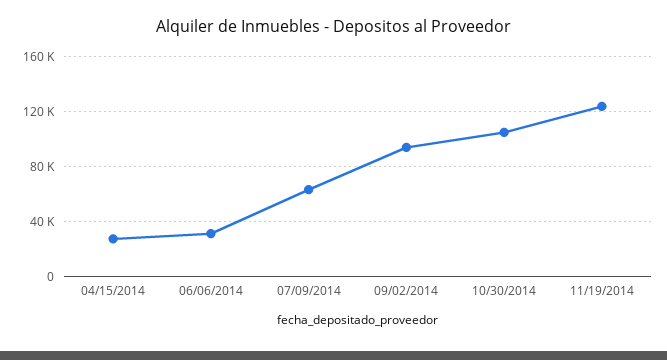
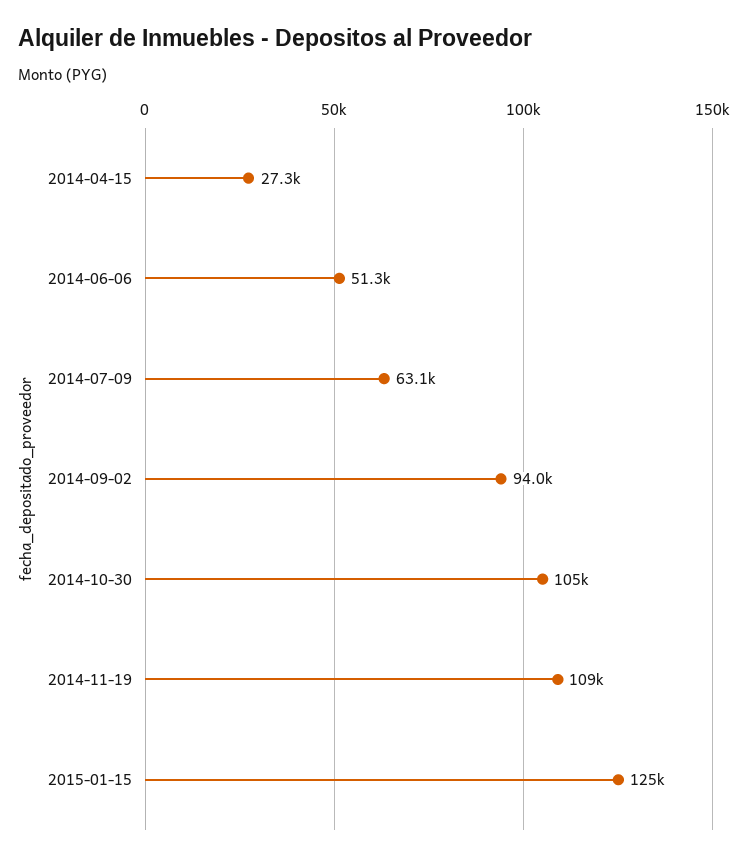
06/06/2014: 30000 -> 51300
11/19/2014: 125000 -> 109000
2015-01-15: none -> 125000

